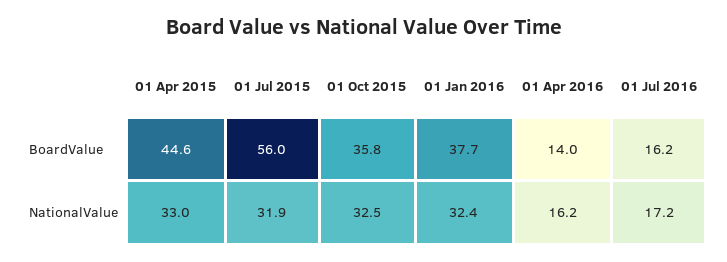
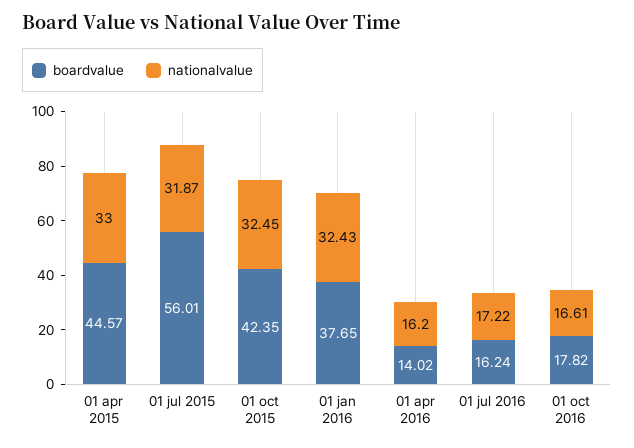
BoardValue, 01 Oct 2015: 35.8 -> 42.35
BoardValue, 01 oct 2016: none -> 17.82
NationalValue, 01 oct 2016: none -> 16.61

